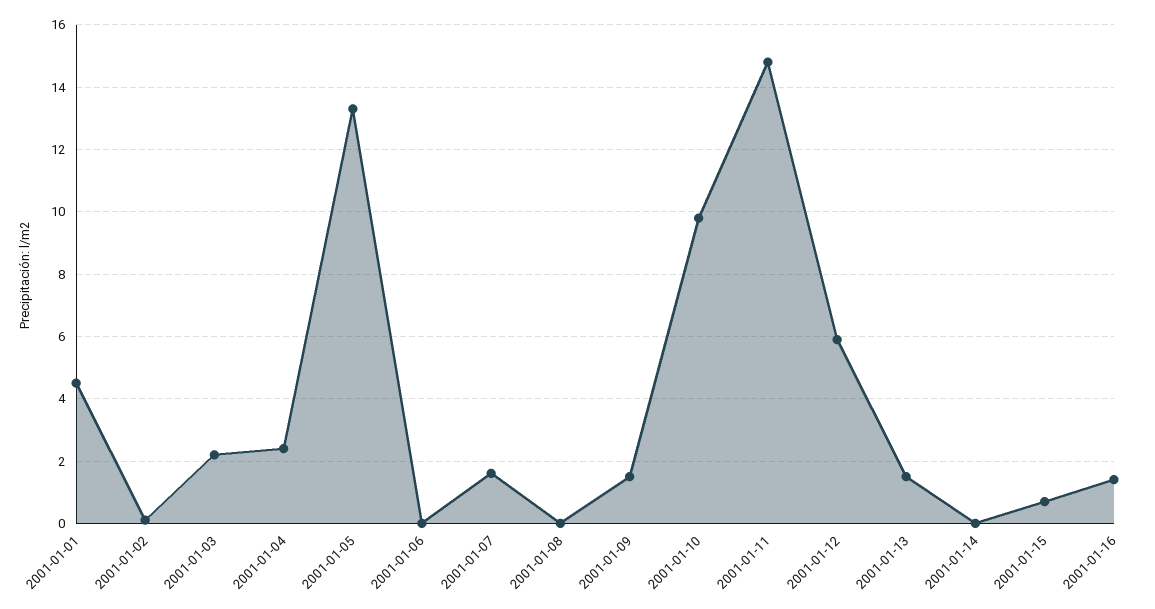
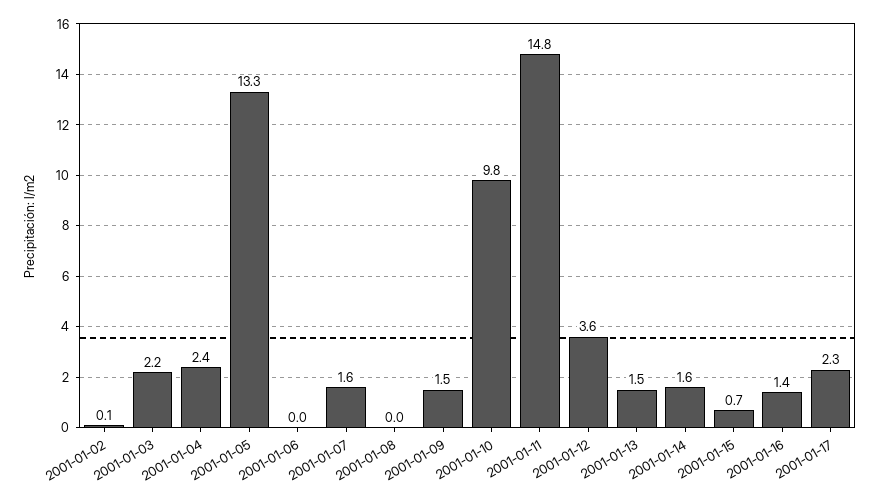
2001-01-01: 4.5 -> none
2001-01-12: 6 -> 3.6
2001-01-14: 0 -> 1.6
2001-01-17: none -> 2.3

